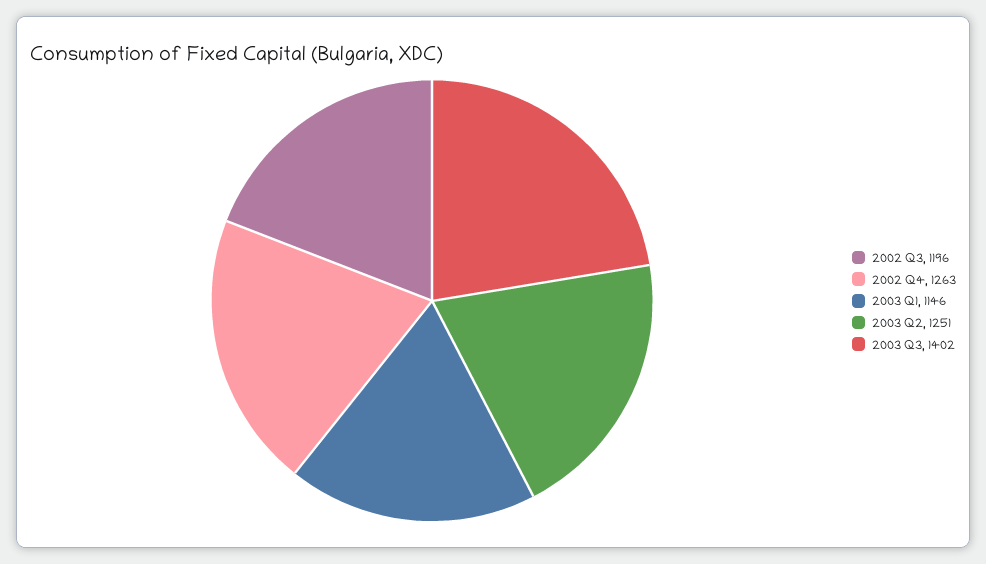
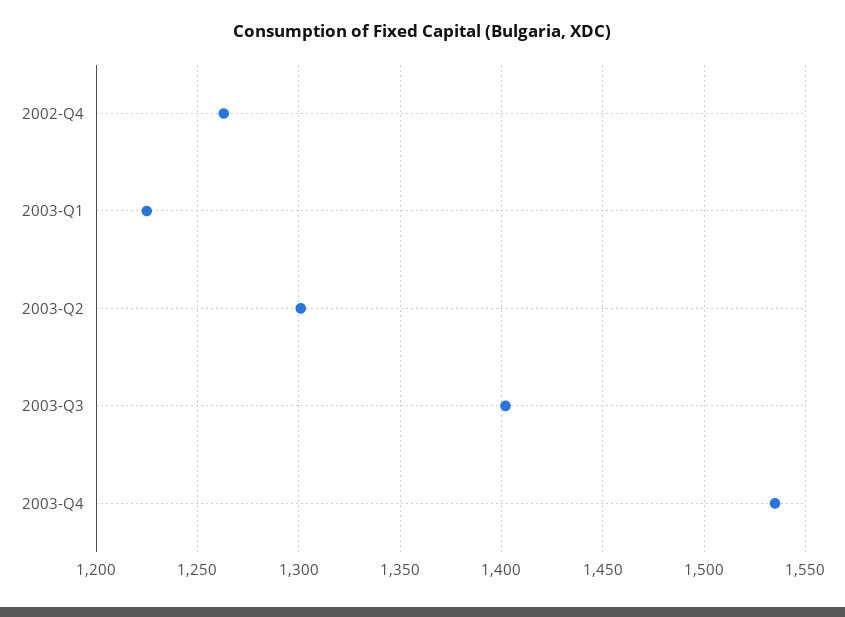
2002 Q3: 1196 -> none
2003 Q1: 1146 -> 1225
2003 Q2: 1251 -> 1300
2003-Q4: none -> 1535

